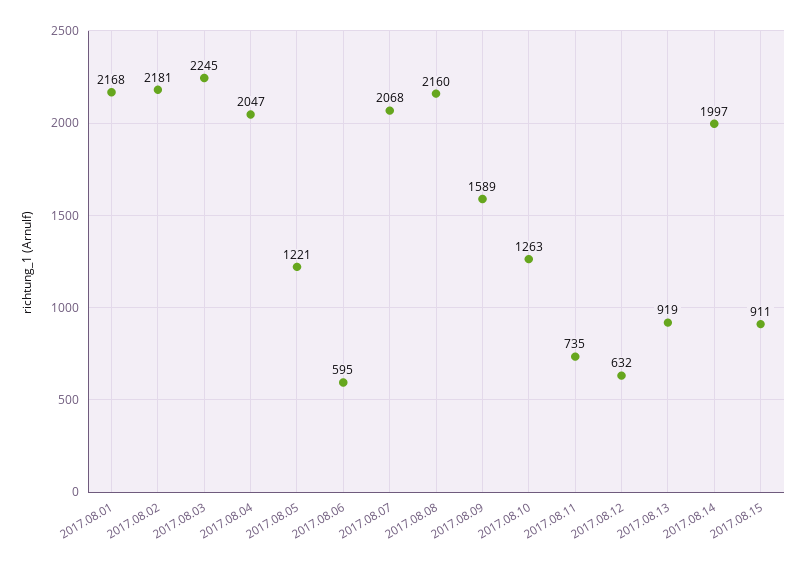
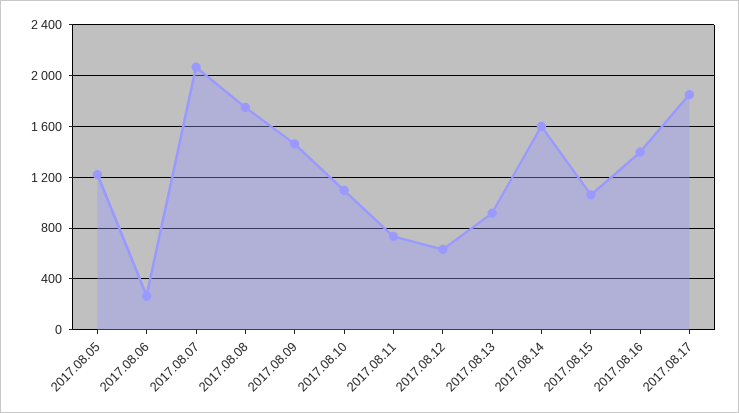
2017.08.01: 2168 -> none
2017.08.02: 2181 -> none
2017.08.03: 2245 -> none
2017.08.04: 2047 -> none
2017.08.06: 595 -> 250
2017.08.08: 2160 -> 1750
2017.08.09: 1589 -> 1450
2017.08.10: 1263 -> 1100
2017.08.14: 1997 -> 1600
2017.08.15: 911 -> 1050
2017.08.16: none -> 1400
2017.08.17: none -> 1850

